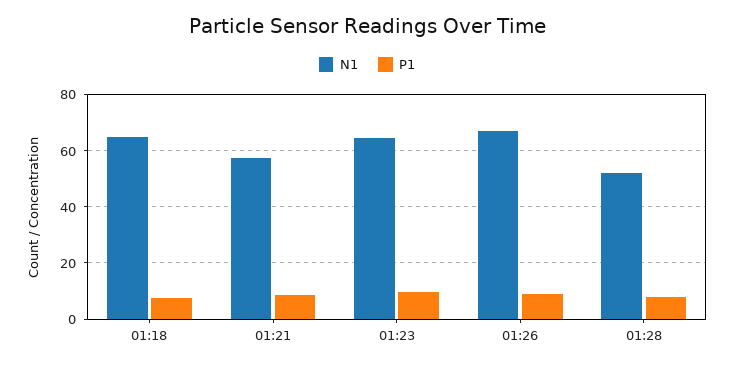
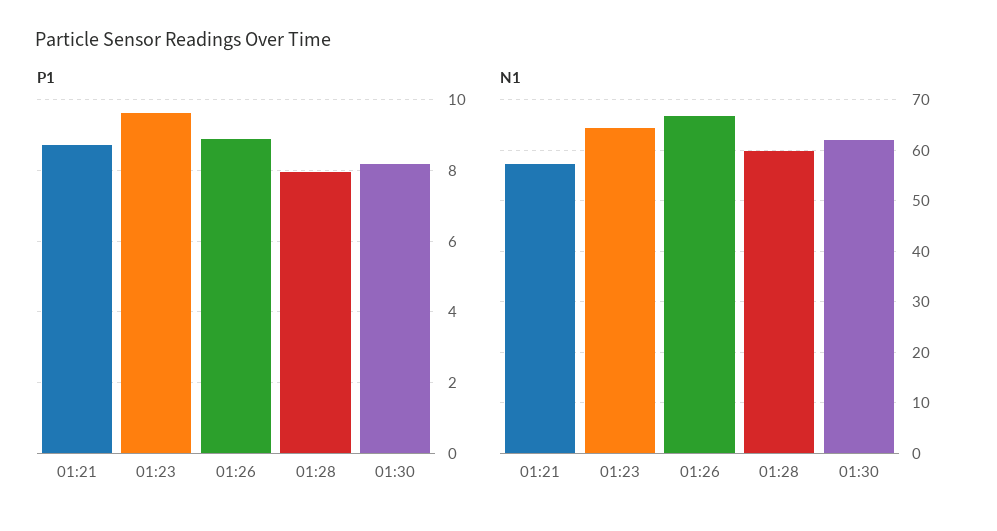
N1, 01:18: 65 -> none
P1, 01:18: 7.5 -> none
N1, 01:28: 52.5 -> 60
P1, 01:30: none -> 8.2
N1, 01:30: none -> 62

